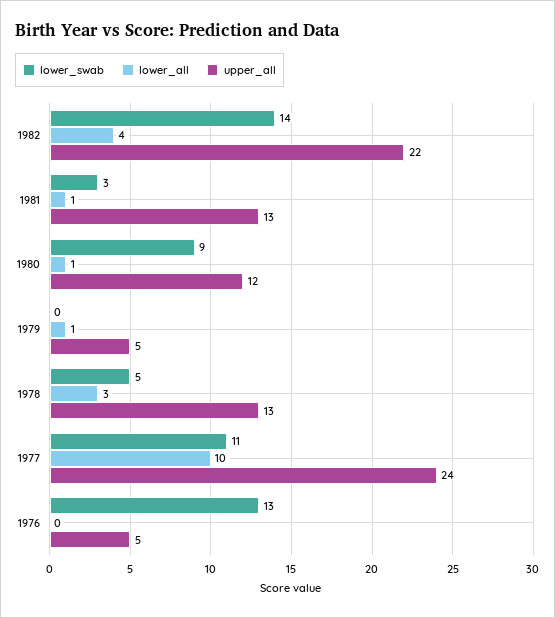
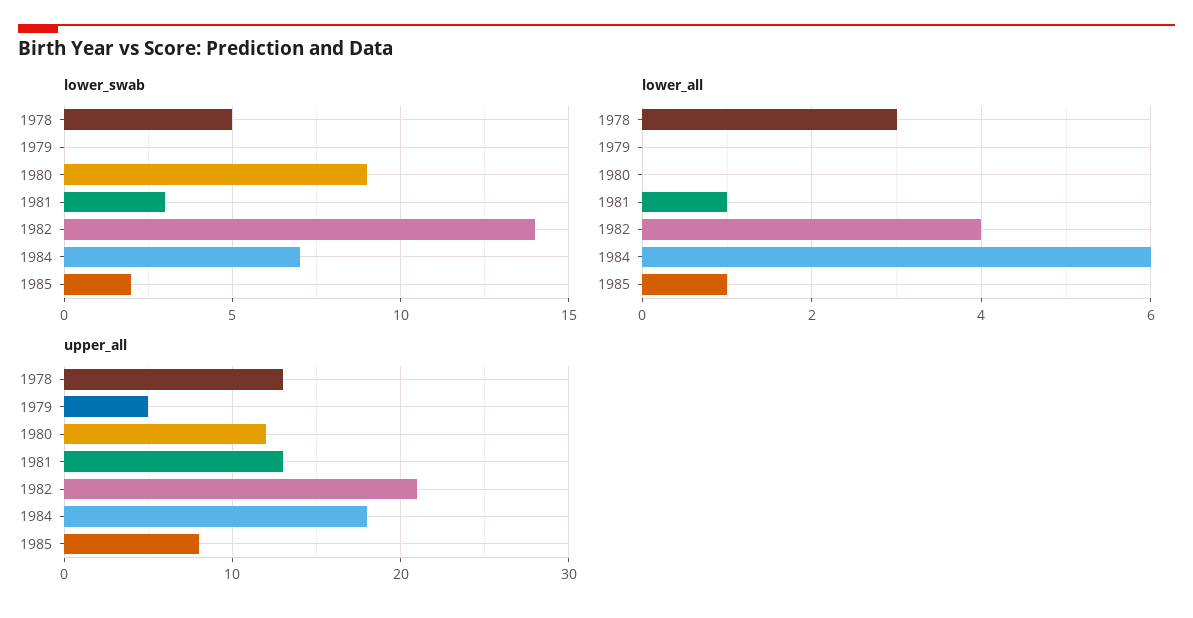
upper_all, 1982: 22 -> 21
lower_all, 1980: 1 -> 0
lower_all, 1979: 1 -> 0
lower_swab, 1977: 11 -> none
lower_all, 1977: 10 -> none
upper_all, 1977: 24 -> none
lower_swab, 1976: 13 -> none
lower_all, 1976: 0 -> none
upper_all, 1976: 5 -> none
lower_swab, 1984: none -> 7
lower_swab, 1985: none -> 2
lower_all, 1984: none -> 6
lower_all, 1985: none -> 1
upper_all, 1984: none -> 18
upper_all, 1985: none -> 8

